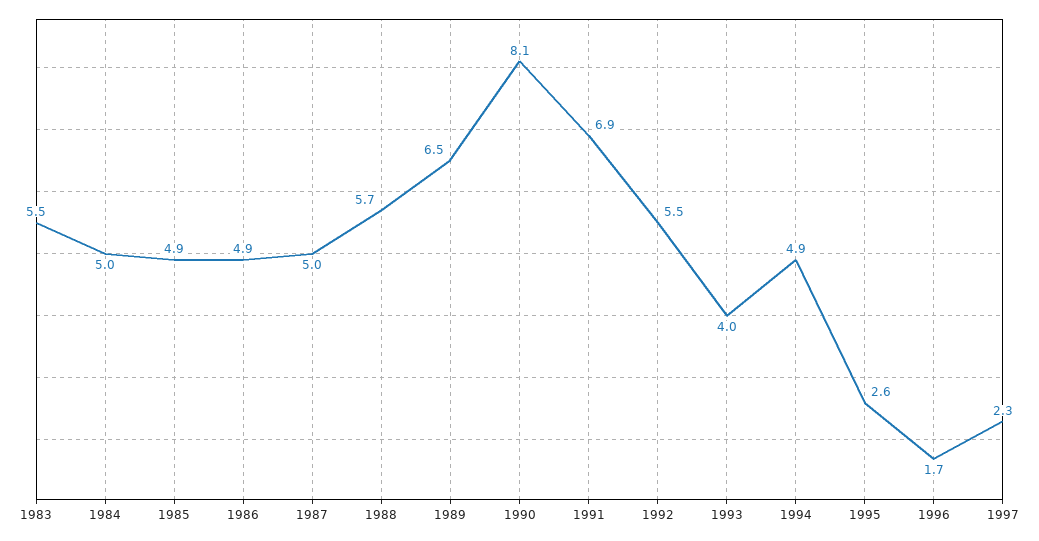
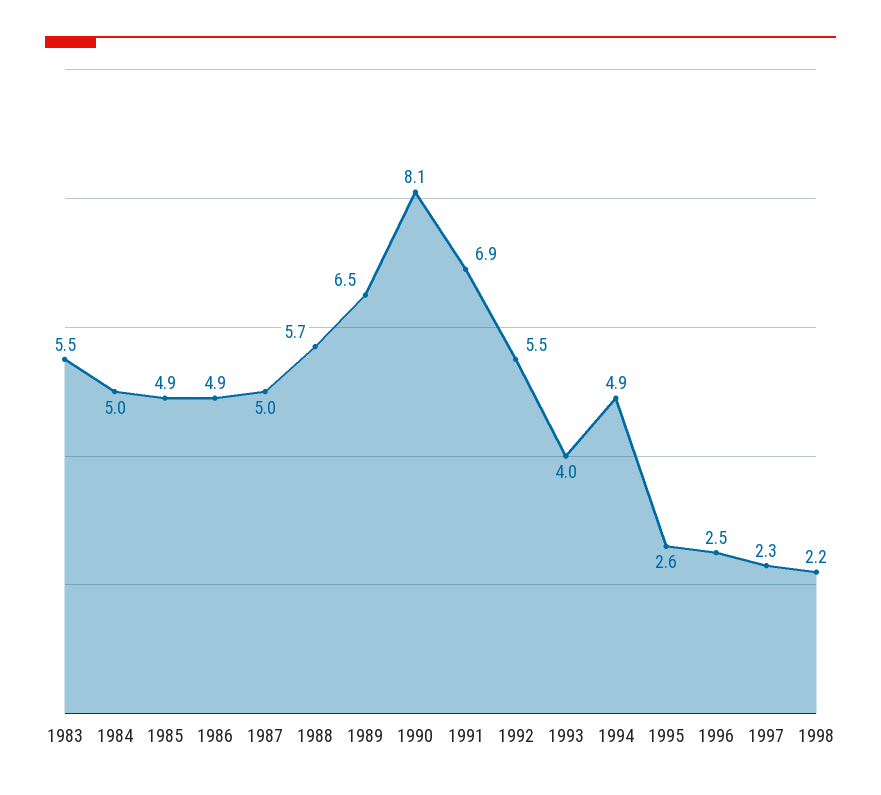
1996: 1.7 -> 2.5
1998: none -> 2.2

